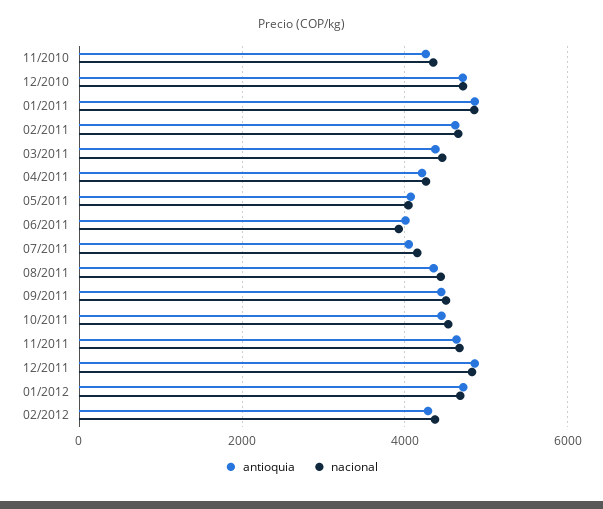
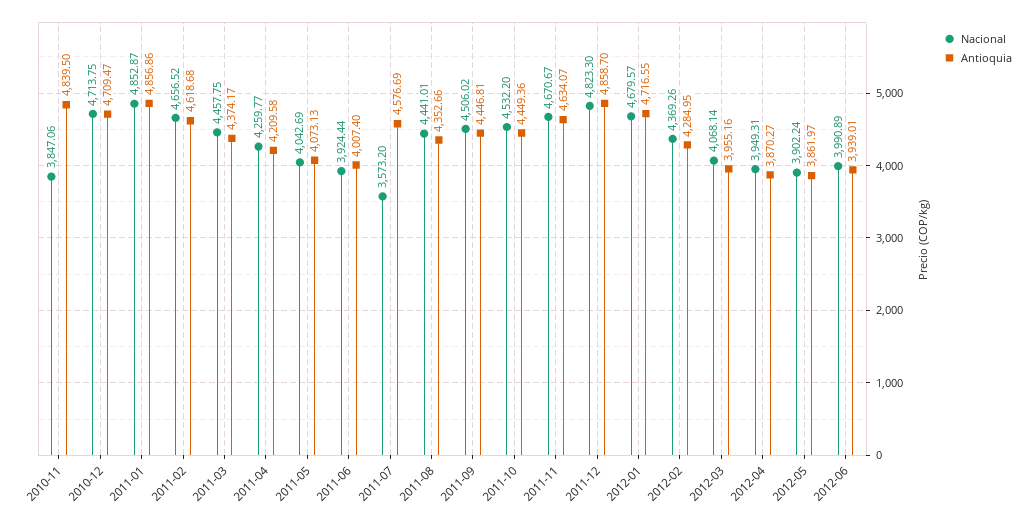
antioquia, 11/2010: 4200 -> 4839.5
nacional, 11/2010: 4400 -> 3847.06
antioquia, 07/2011: 4000 -> 4576.69
nacional, 07/2011: 4200 -> 3573.2
nacional, 2012-03: none -> 4068.14
antioquia, 2012-03: none -> 3955.16
nacional, 2012-04: none -> 3949.31
antioquia, 2012-04: none -> 3870.27
nacional, 2012-05: none -> 3902.24
antioquia, 2012-05: none -> 3861.97
nacional, 2012-06: none -> 3990.89
antioquia, 2012-06: none -> 3939.01

